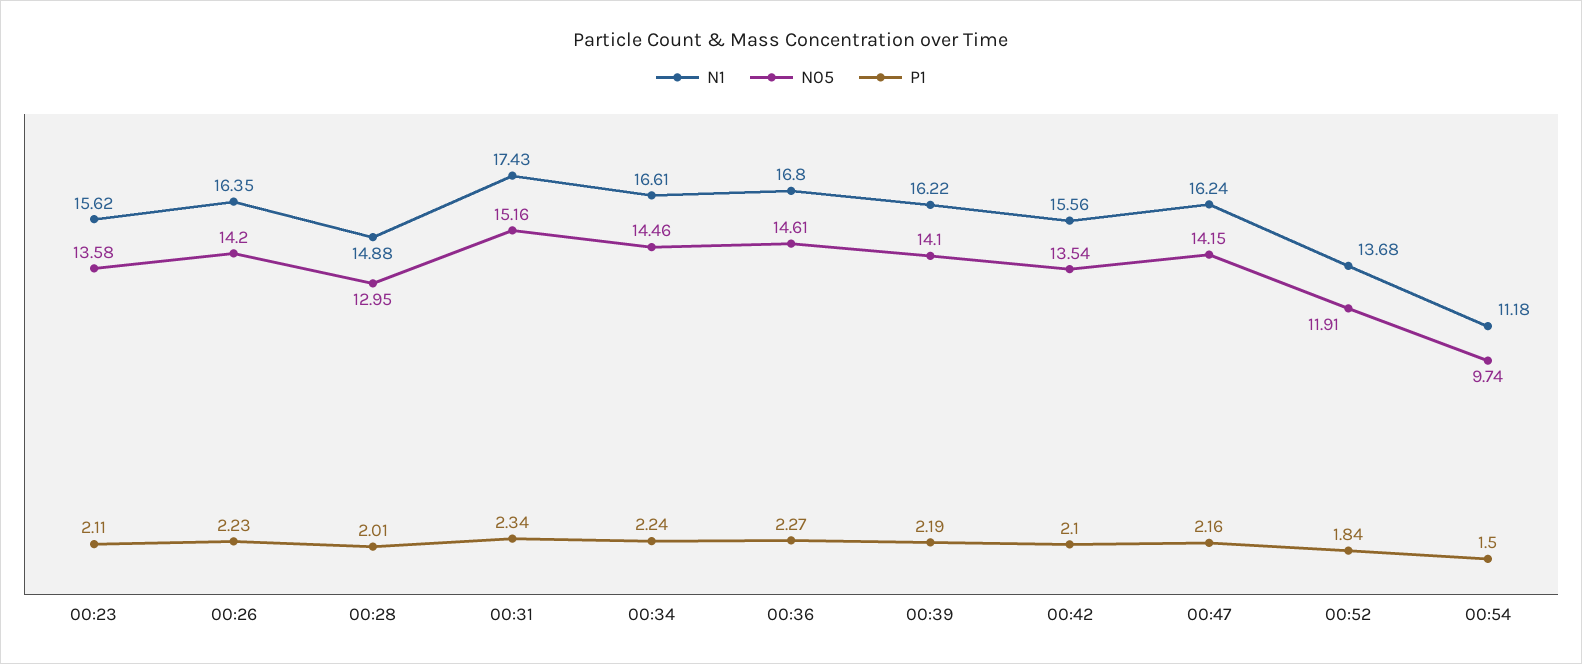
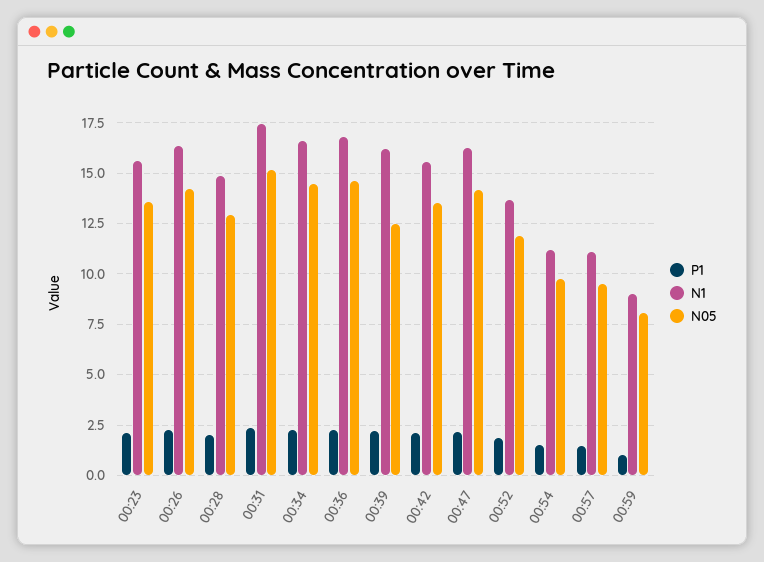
N05, 00:39: 14.1 -> 12.5
P1, 00:57: none -> 1.5
N1, 00:57: none -> 11
N05, 00:57: none -> 9.5
P1, 00:59: none -> 1
N1, 00:59: none -> 9
N05, 00:59: none -> 8

